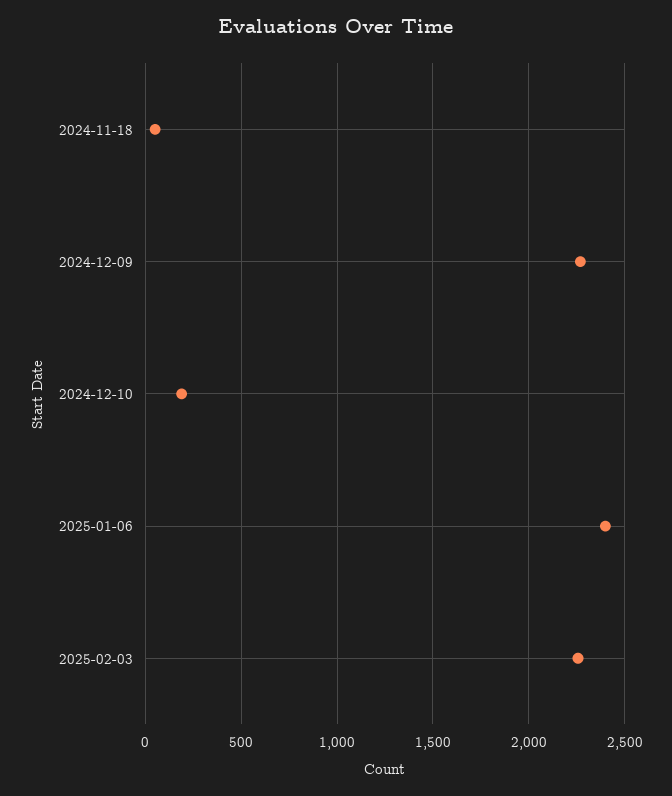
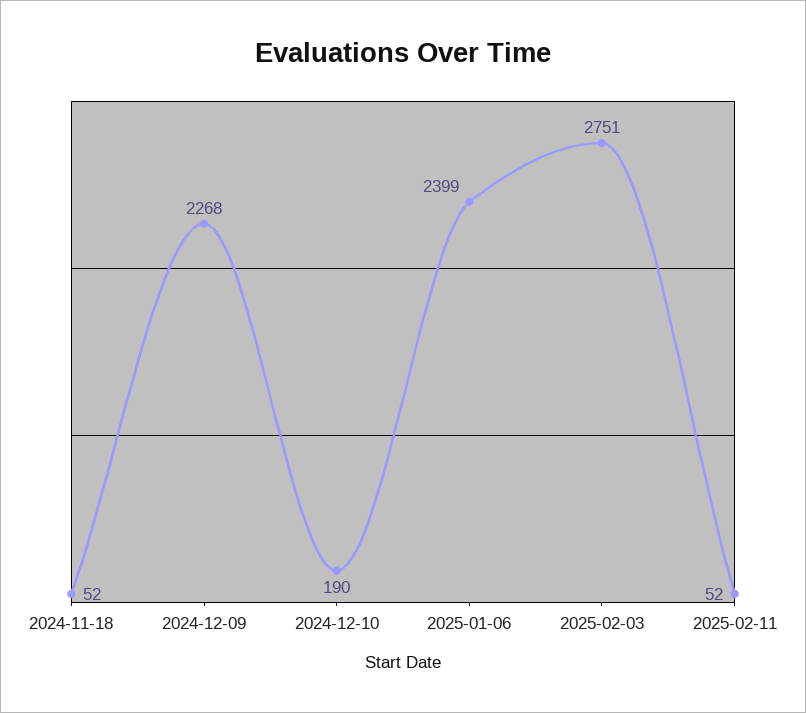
2025-02-03: 2250 -> 2751
2025-02-11: none -> 52

